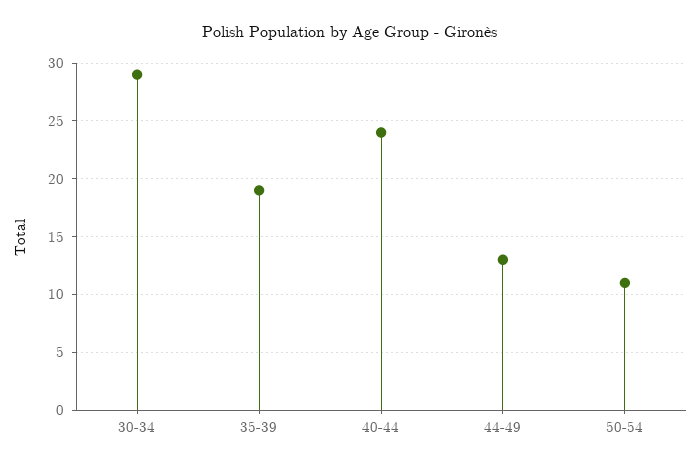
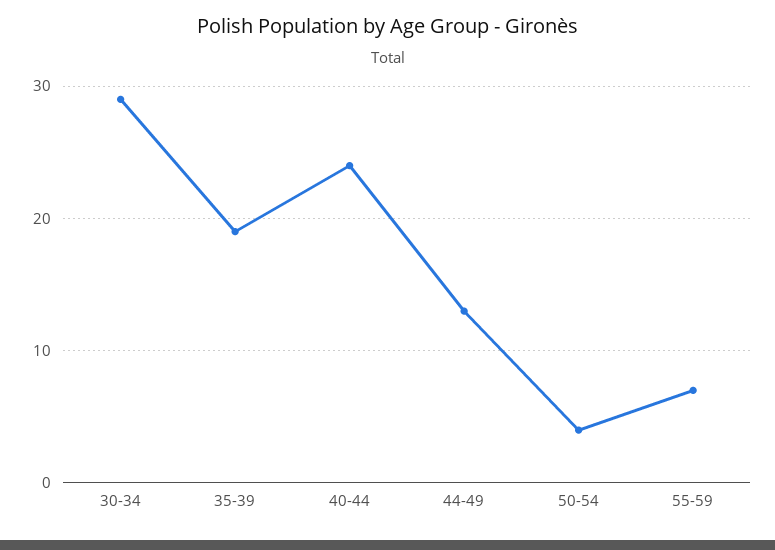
50-54: 11 -> 4
55-59: none -> 7

